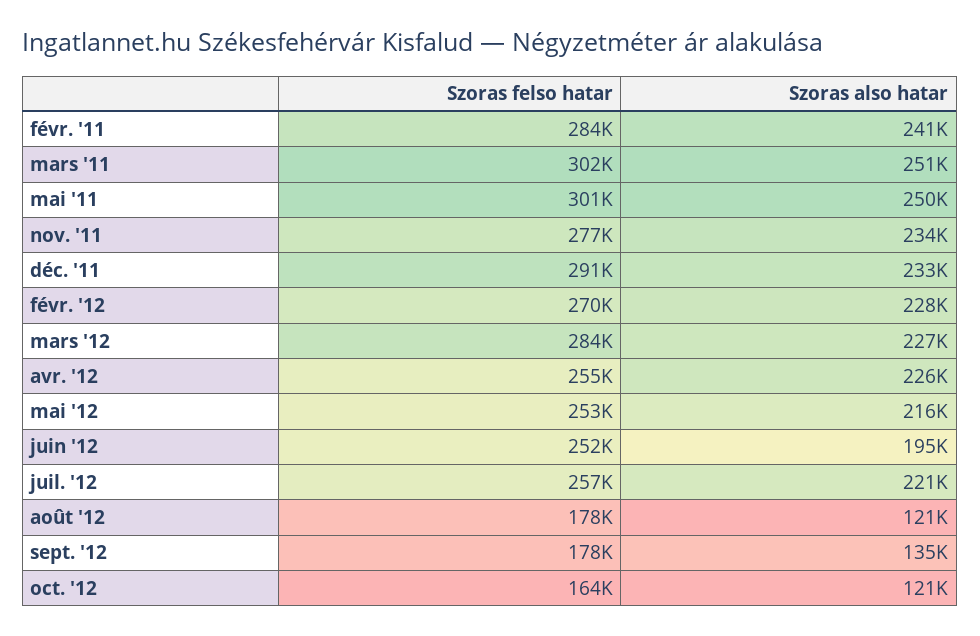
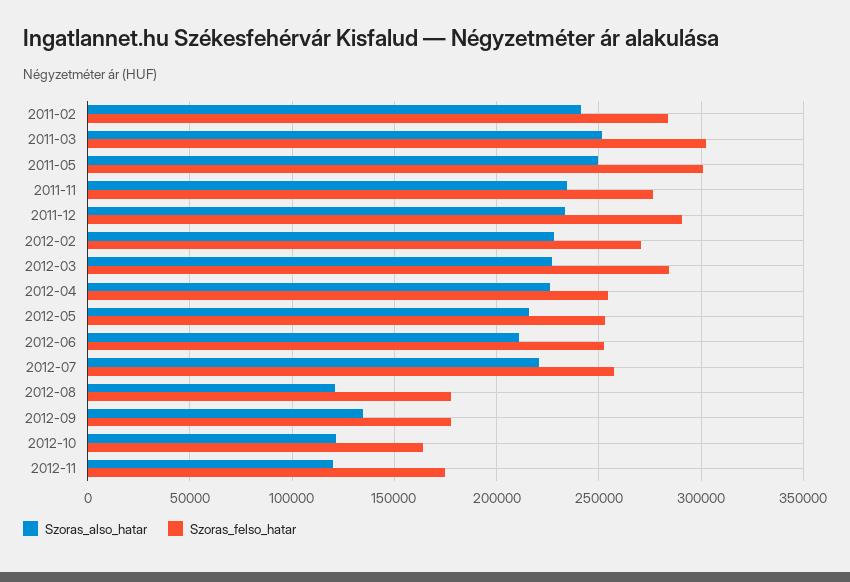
Szoras also hatar, juin '12: 195000 -> 210000
Szoras also hatar, 2012-11: none -> 120000
Szoras felso hatar, 2012-11: none -> 175000

